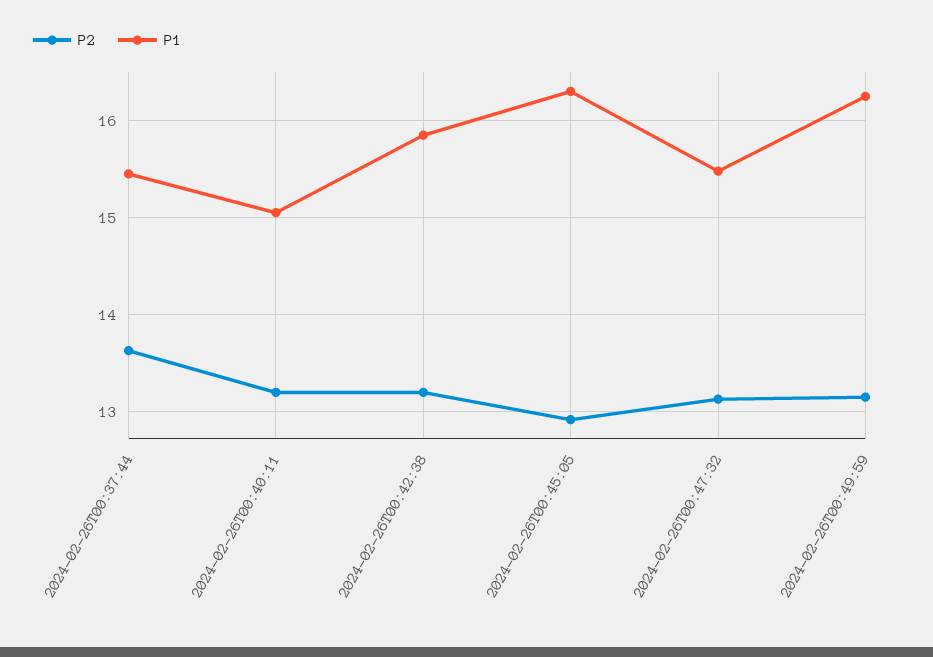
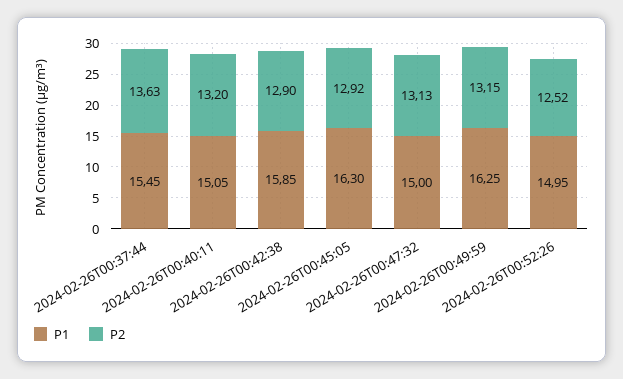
P2, 2024-02-26T00:42:38: 13.2 -> 12.9
P1, 2024-02-26T00:47:32: 15.5 -> 15
P1, 2024-02-26T00:52:26: none -> 14.95
P2, 2024-02-26T00:52:26: none -> 12.52

